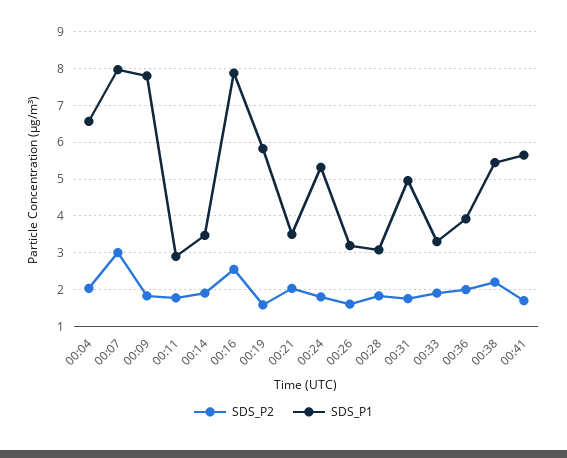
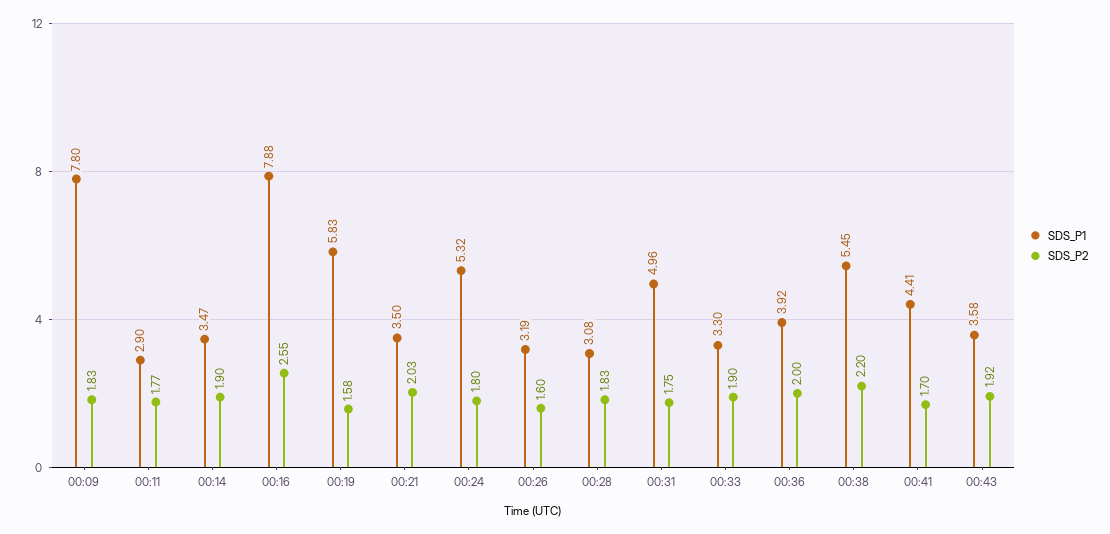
SDS_P2, 00:04: 2 -> none
SDS_P1, 00:04: 6.6 -> none
SDS_P2, 00:07: 3 -> none
SDS_P1, 00:07: 8 -> none
SDS_P1, 00:41: 5.6 -> 4.41
SDS_P1, 00:43: none -> 3.58
SDS_P2, 00:43: none -> 1.92

